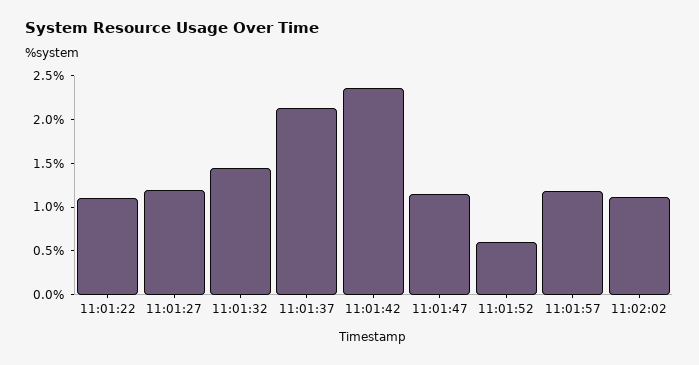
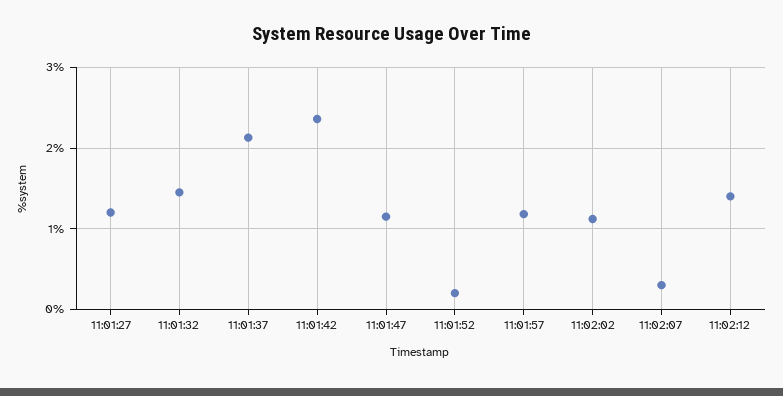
11:01:22: 1.1 -> none
11:01:52: 0.6 -> 0.2
11:02:07: none -> 0.3
11:02:12: none -> 1.4

